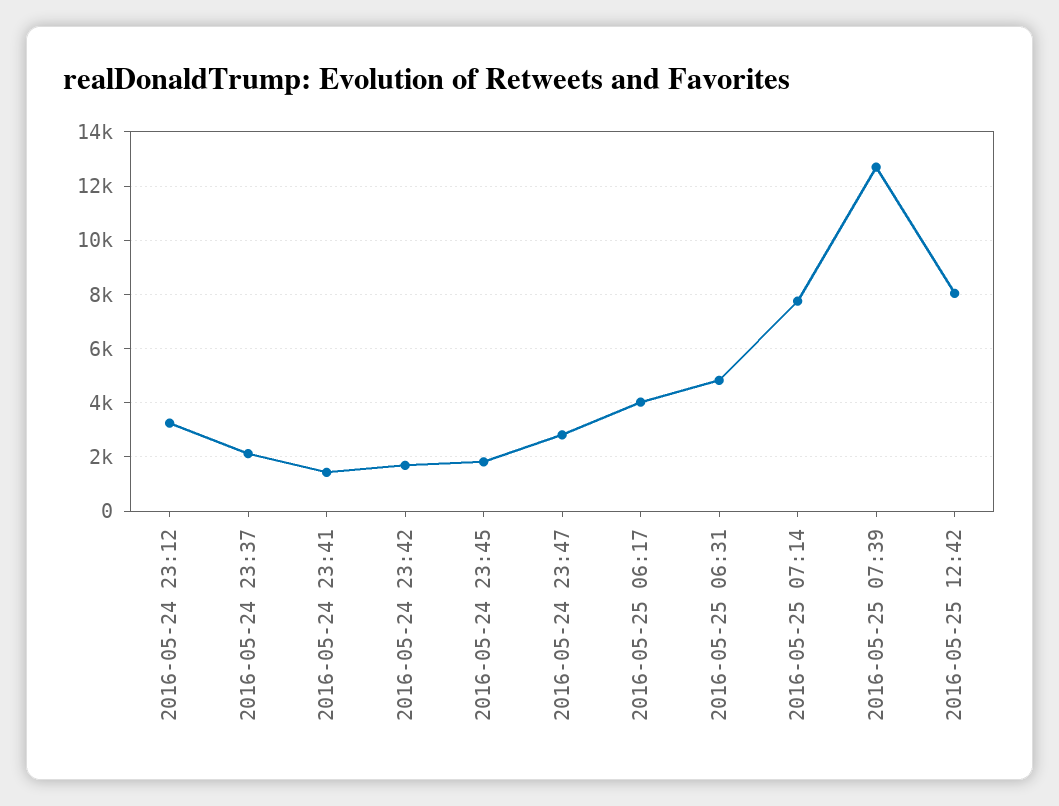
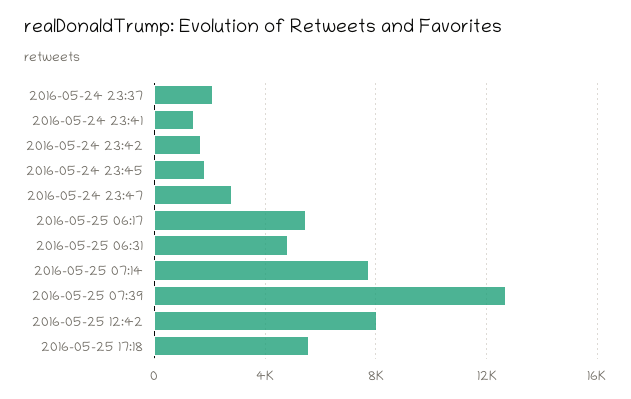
2016-05-24 23:12: 3250 -> none
2016-05-25 06:17: 4000 -> 5500
2016-05-25 17:18: none -> 5500

